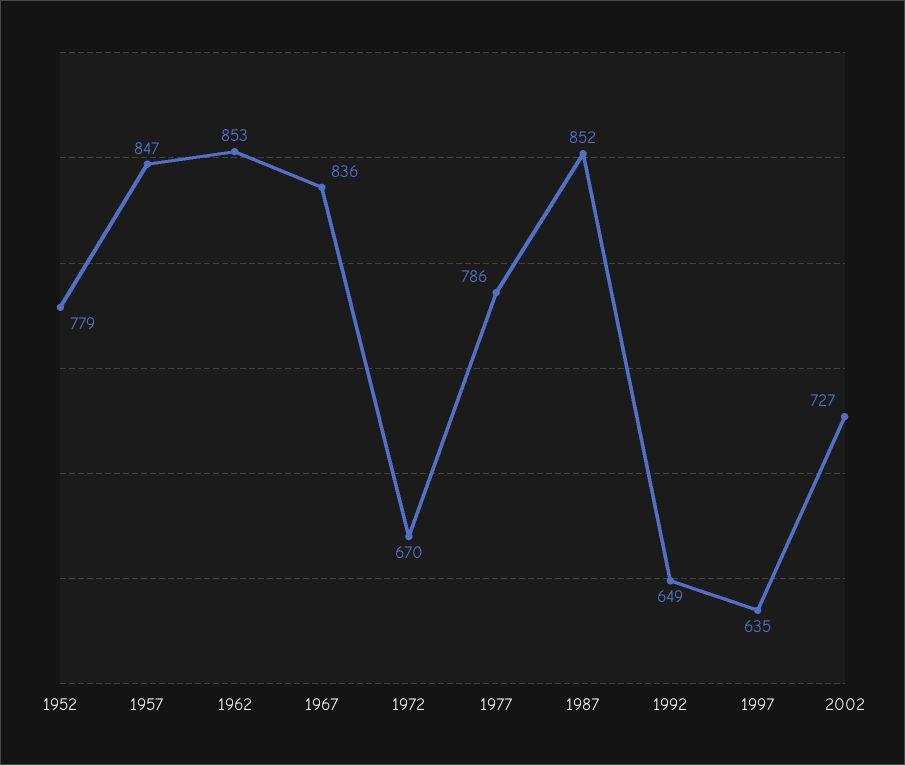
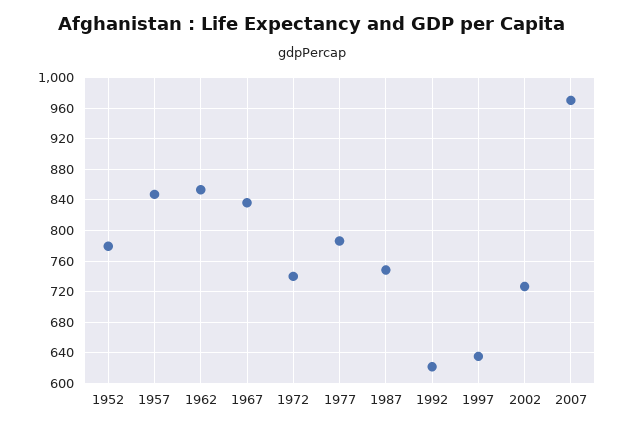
1972: 670 -> 740
1987: 852 -> 750
1992: 649 -> 620
2007: none -> 970

